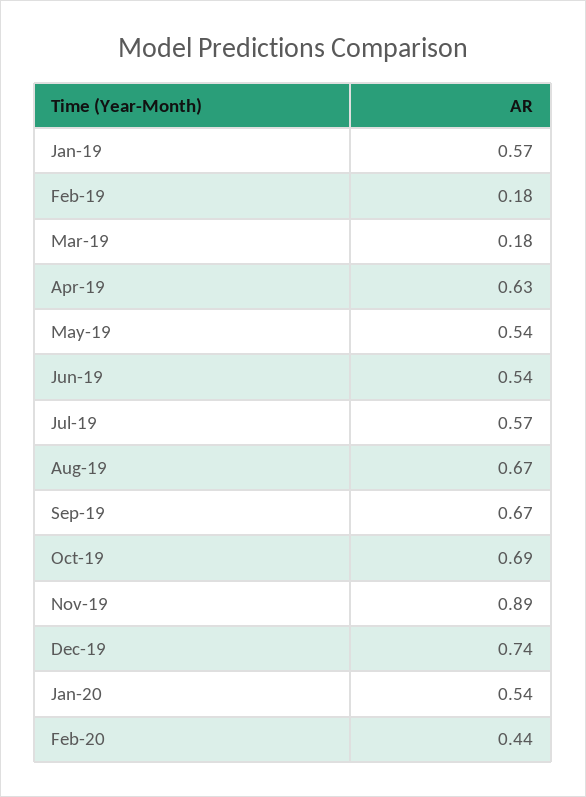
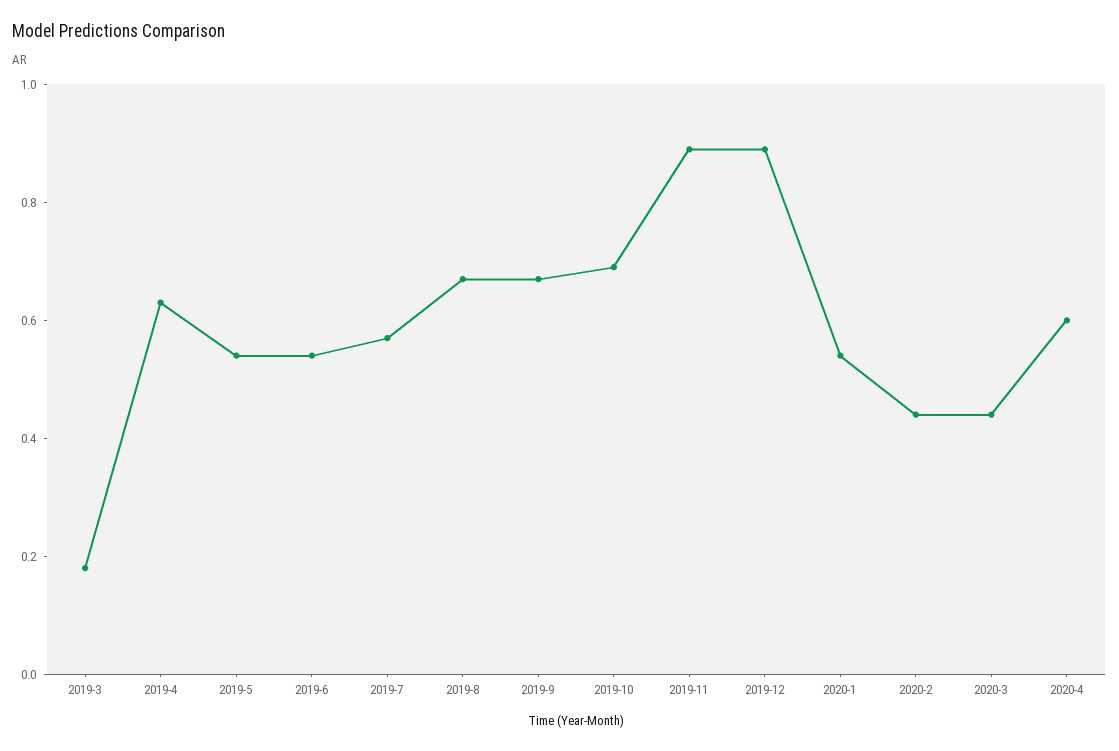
Jan-19: 0.57 -> none
Feb-19: 0.18 -> none
Dec-19: 0.74 -> 0.9
2020-3: none -> 0.45
2020-4: none -> 0.6

